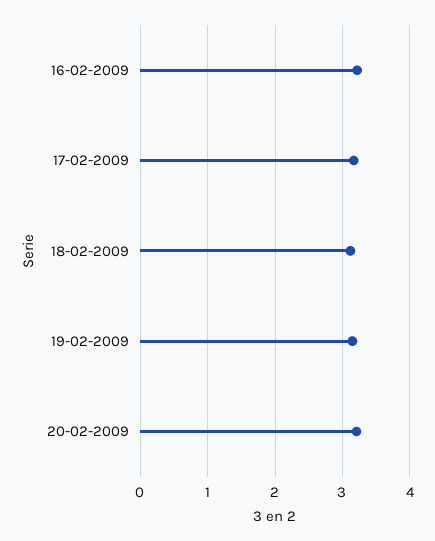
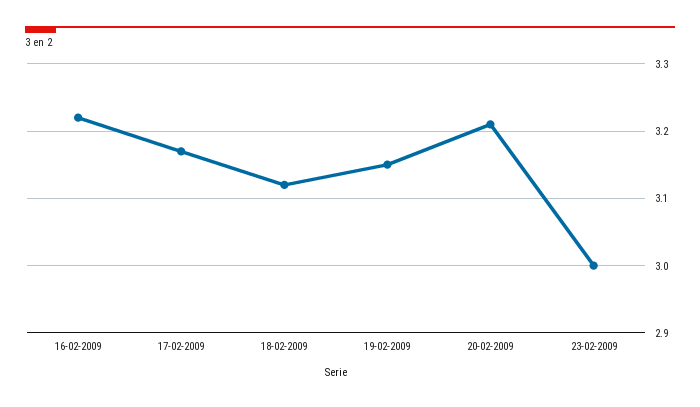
23-02-2009: none -> 3

